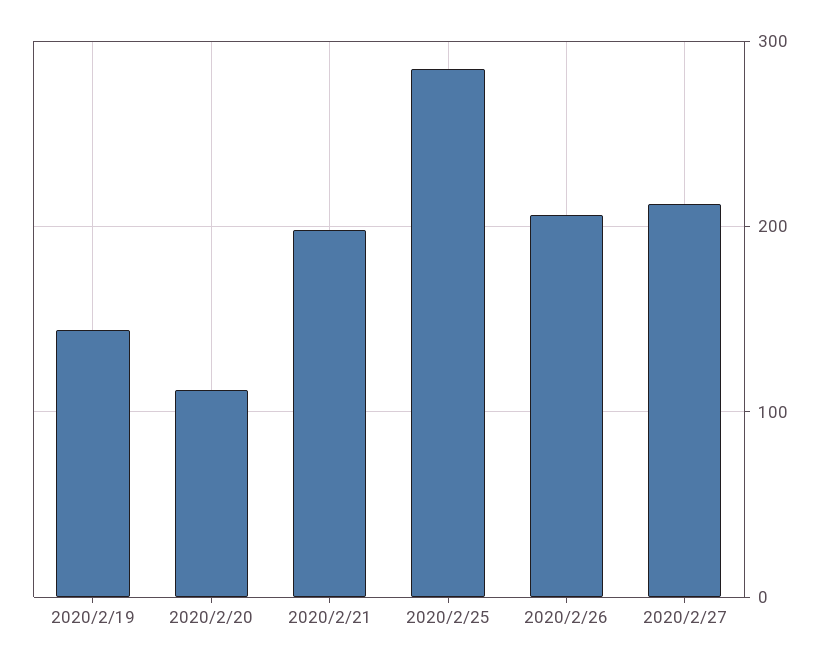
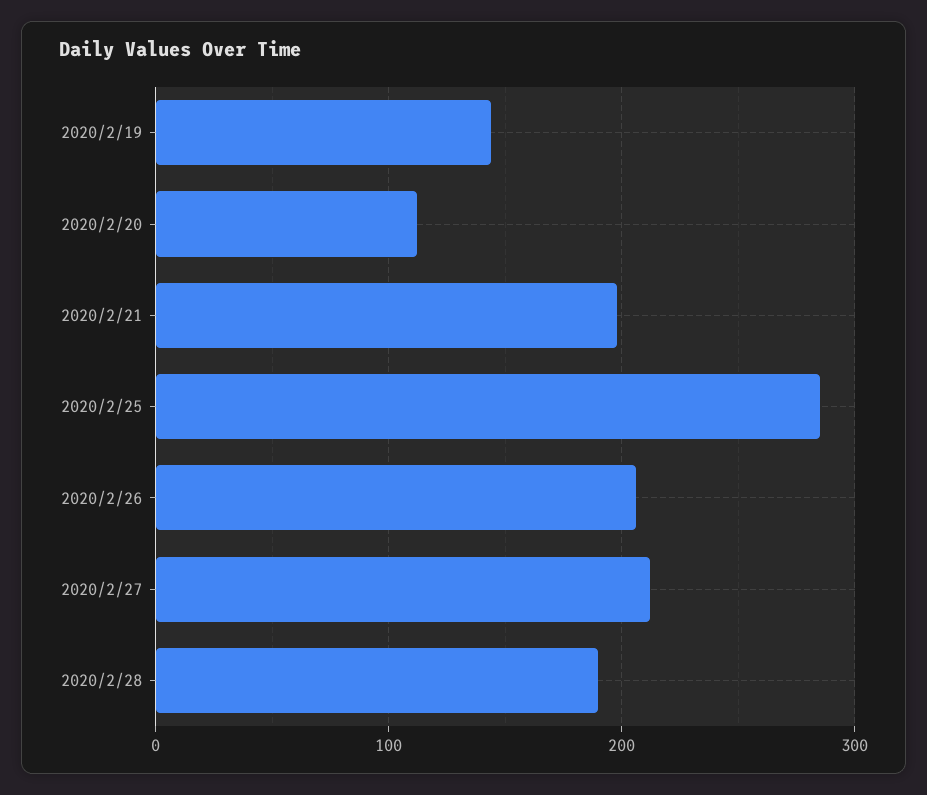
2020/2/28: none -> 190

